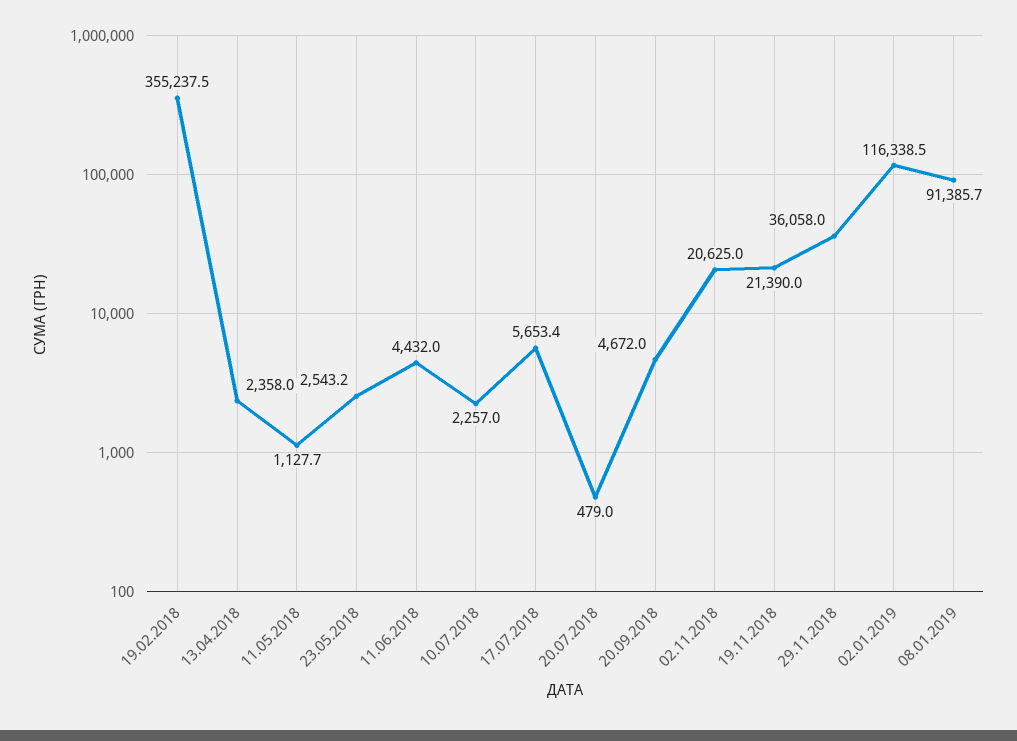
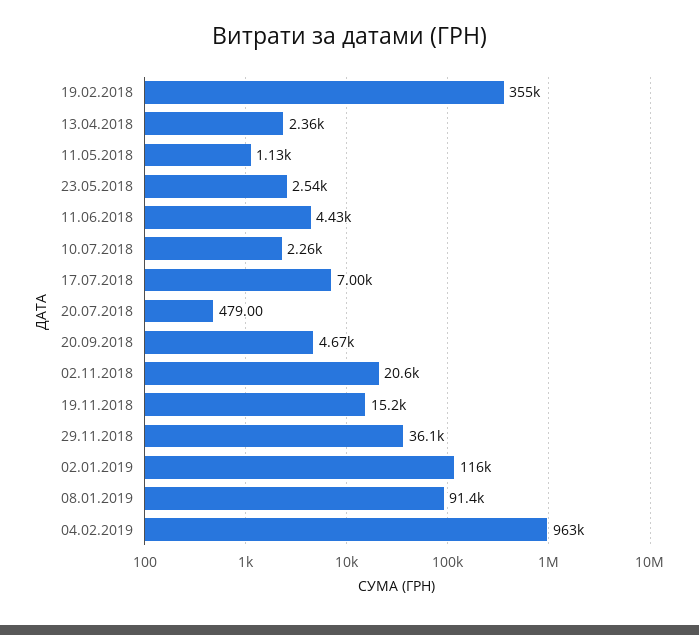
17.07.2018: 5653.4 -> 7000
19.11.2018: 21390 -> 15200
04.02.2019: none -> 963000

